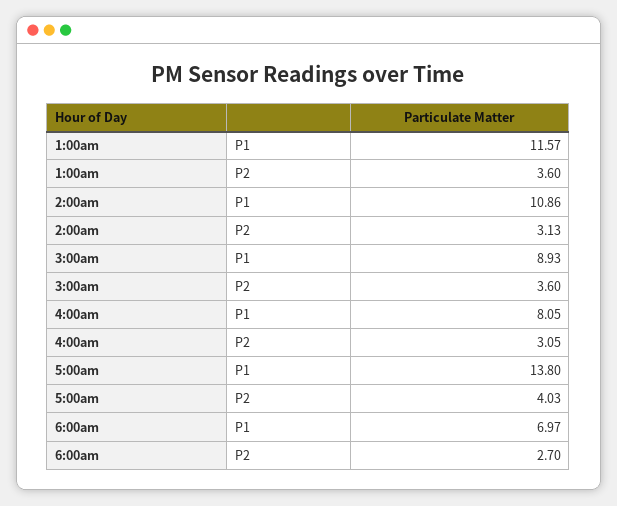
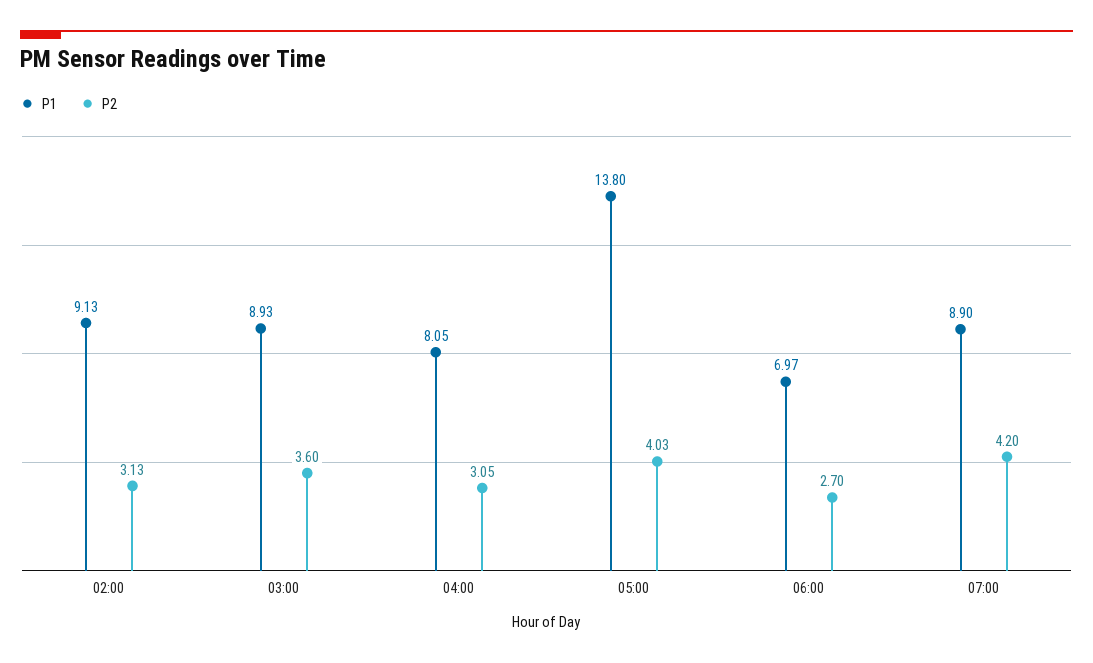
P1, 1:00am: 11.57 -> none
P2, 1:00am: 3.6 -> none
P1, 2:00am: 10.86 -> 9.13
P1, 07:00: none -> 8.9
P2, 07:00: none -> 4.2

